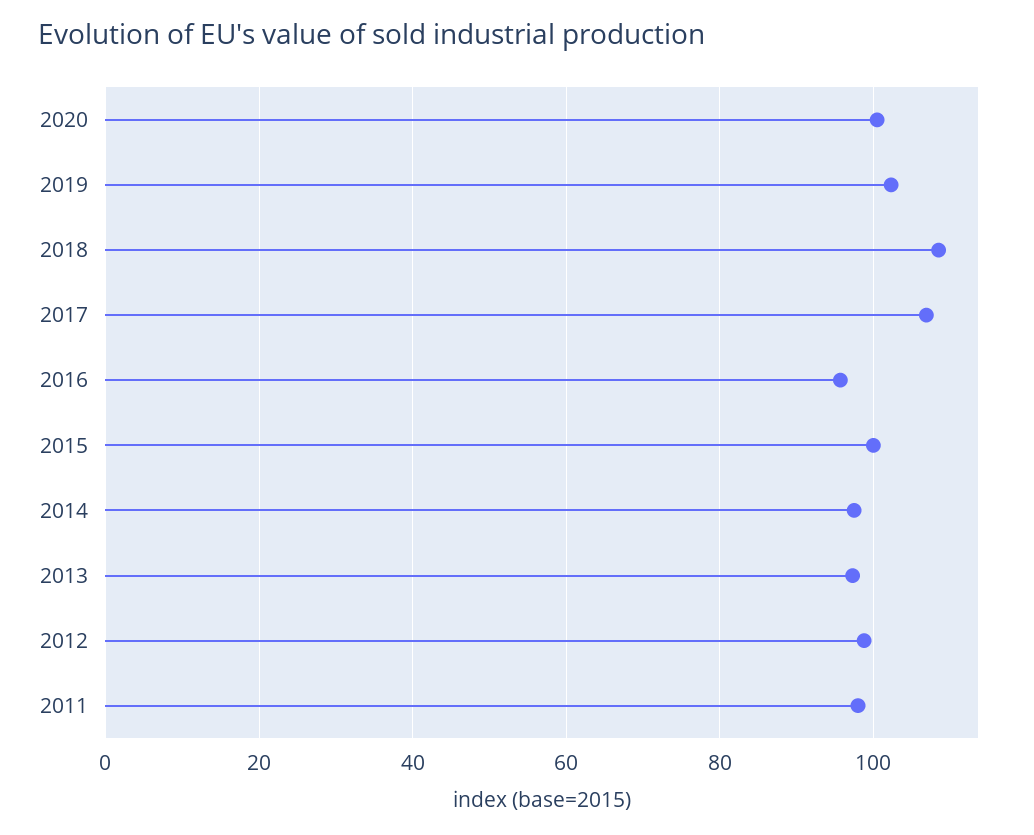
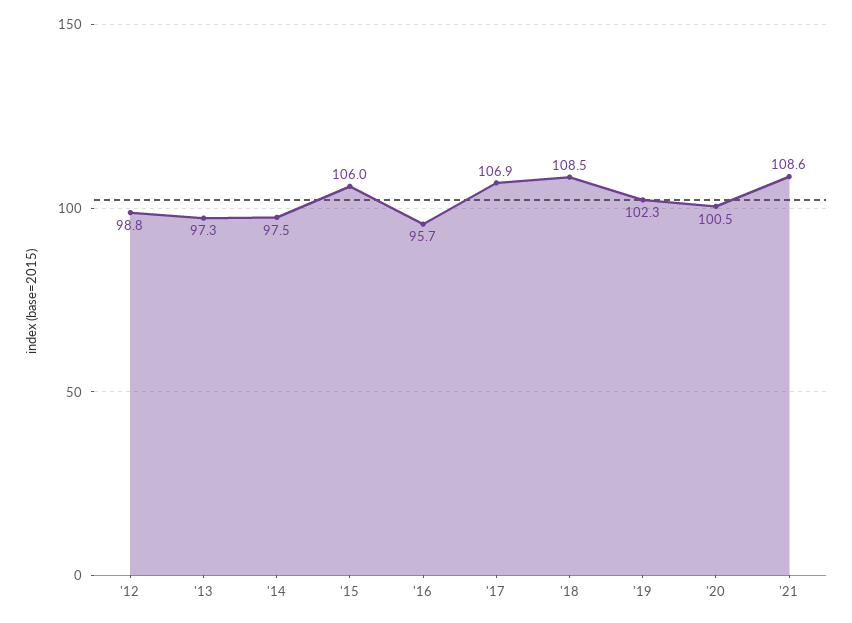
2015: 100 -> 106
2011: 98 -> none
'21: none -> 108.6

